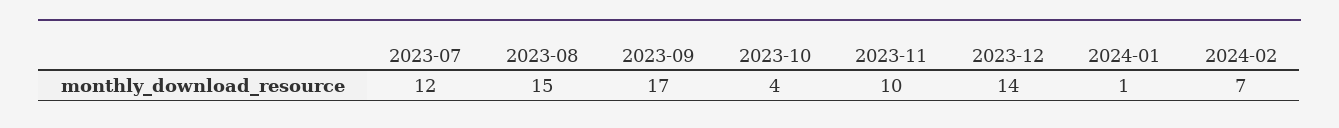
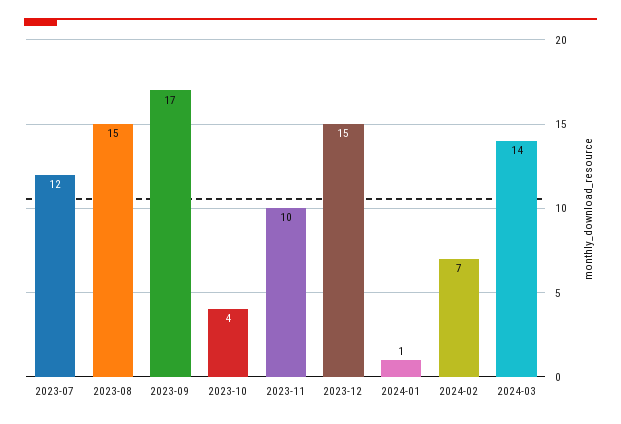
2023-12: 14 -> 15
2024-03: none -> 14

